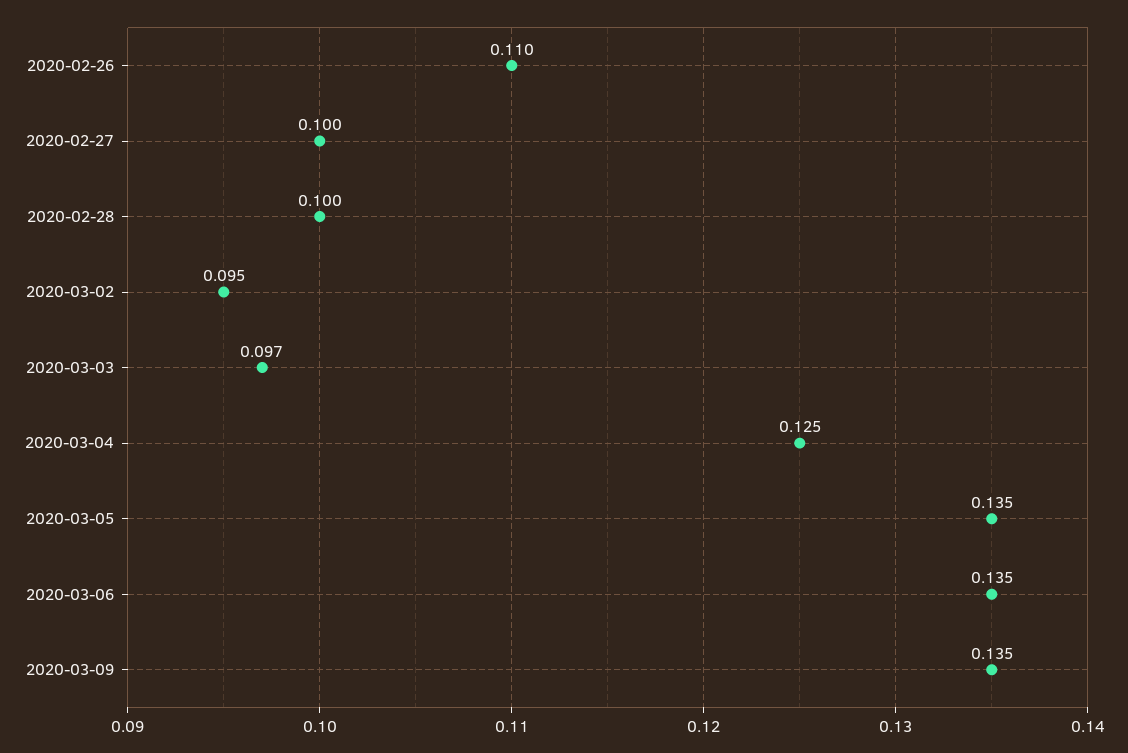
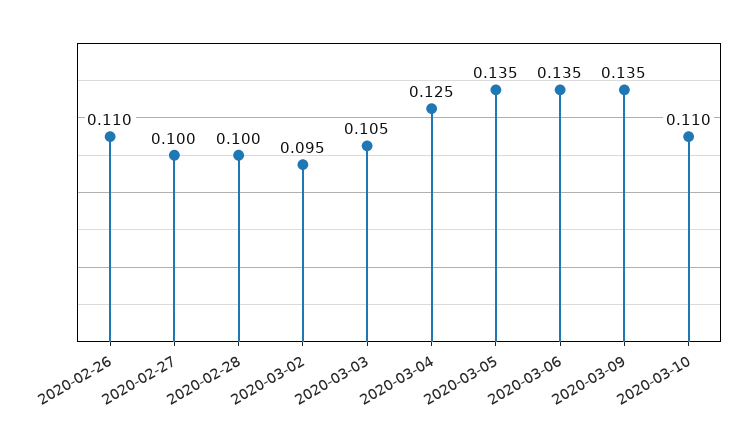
2020-03-03: 0.097 -> 0.105
2020-03-10: none -> 0.11

